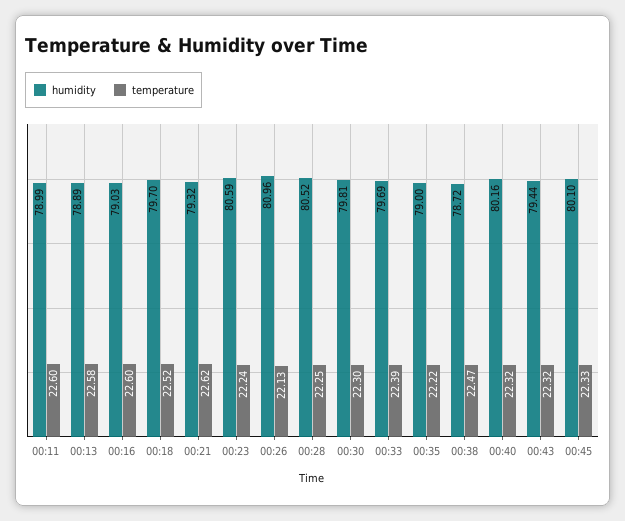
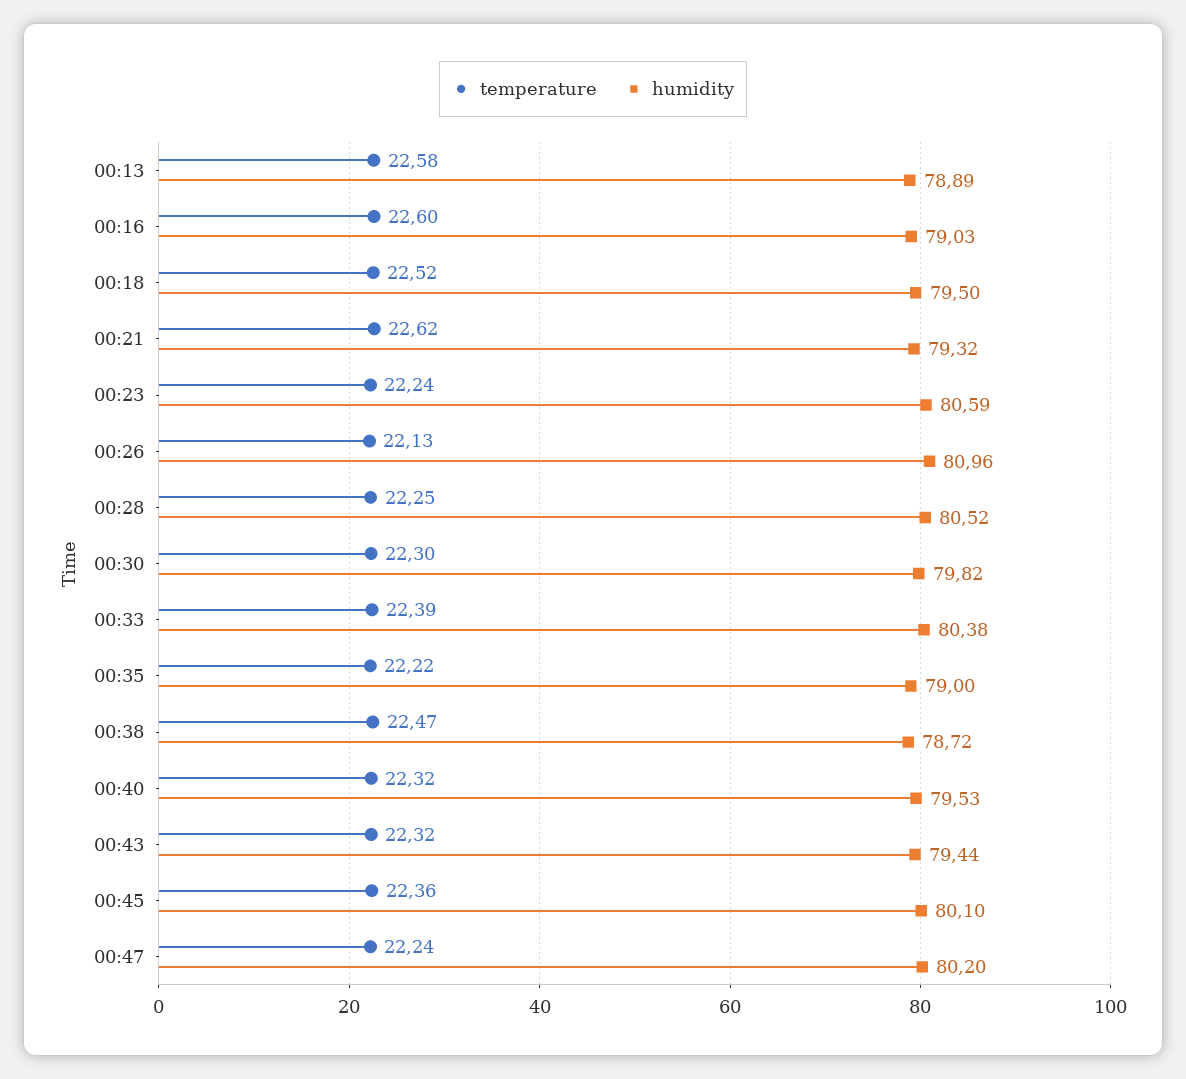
humidity, 00:11: 78.99 -> none
temperature, 00:11: 22.6 -> none
humidity, 00:18: 79.7 -> 79.5
humidity, 00:30: 79.81 -> 79.82
humidity, 00:33: 79.69 -> 80.38
humidity, 00:40: 80.16 -> 79.53
temperature, 00:45: 22.33 -> 22.36
temperature, 00:47: none -> 22.24
humidity, 00:47: none -> 80.2

